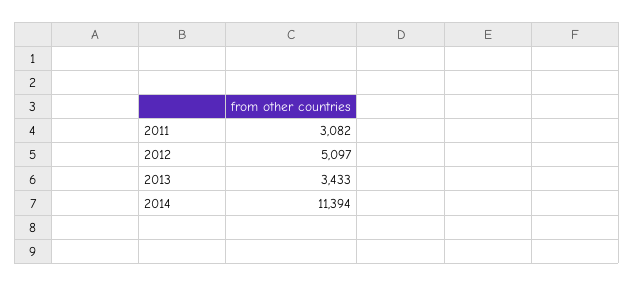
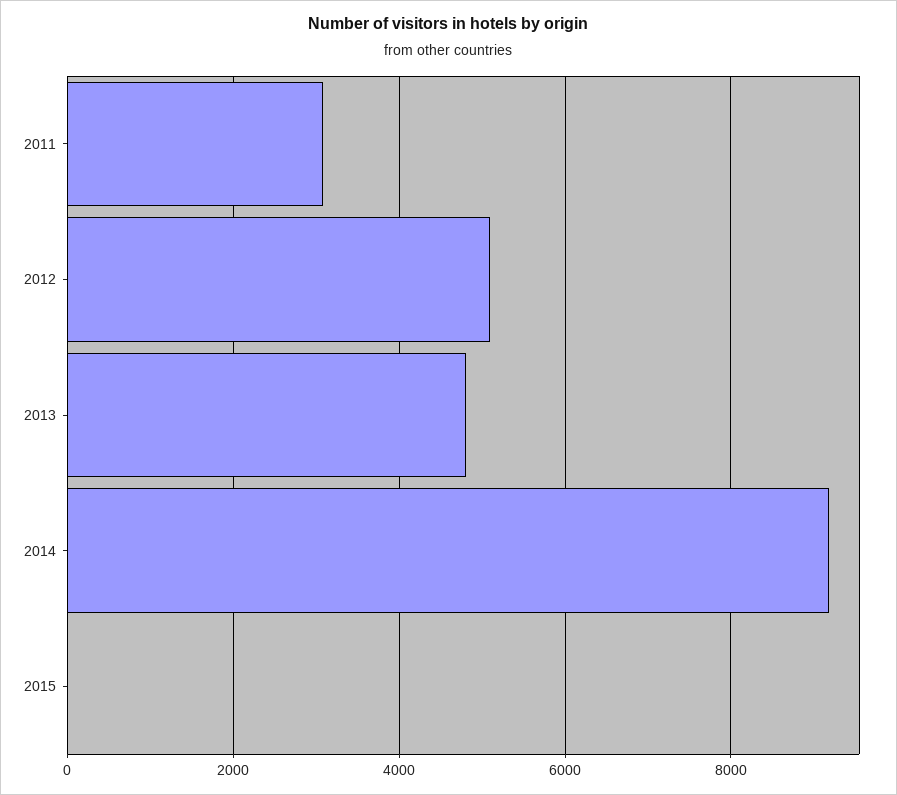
2013: 3433 -> 4800
2014: 11394 -> 9200
2015: none -> 0

